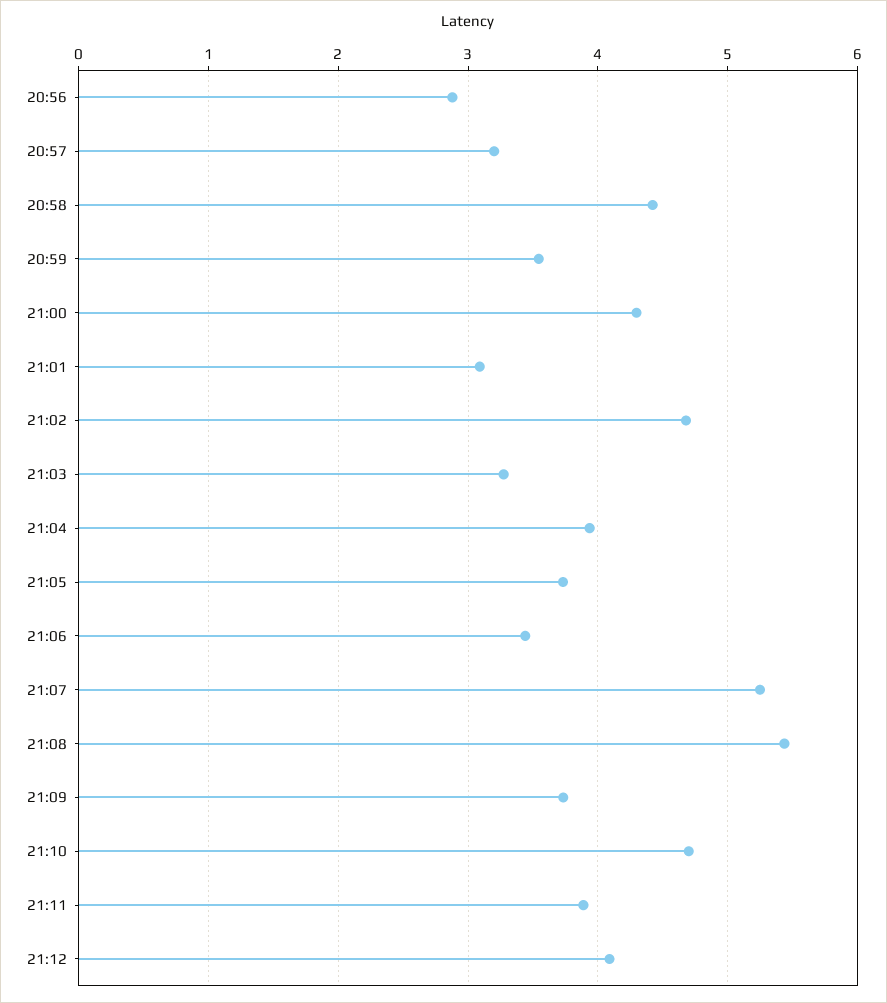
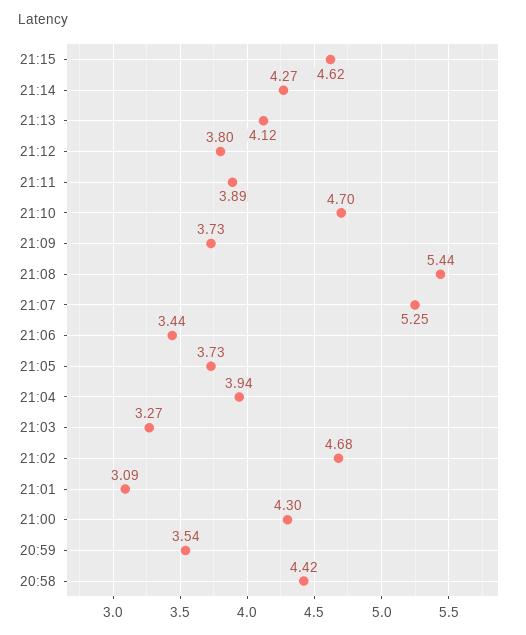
20:56: 2.9 -> none
20:57: 3.2 -> none
21:12: 4.1 -> 3.8
21:15: none -> 4.62
21:14: none -> 4.27
21:13: none -> 4.12

